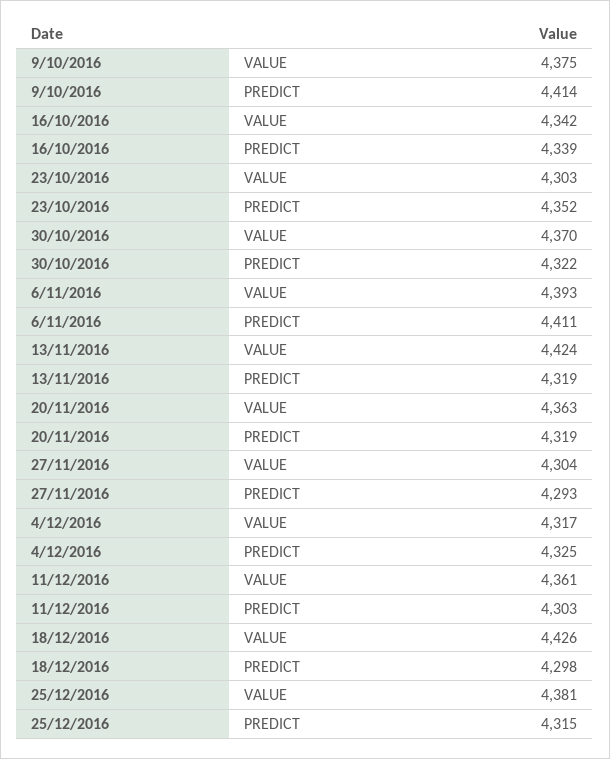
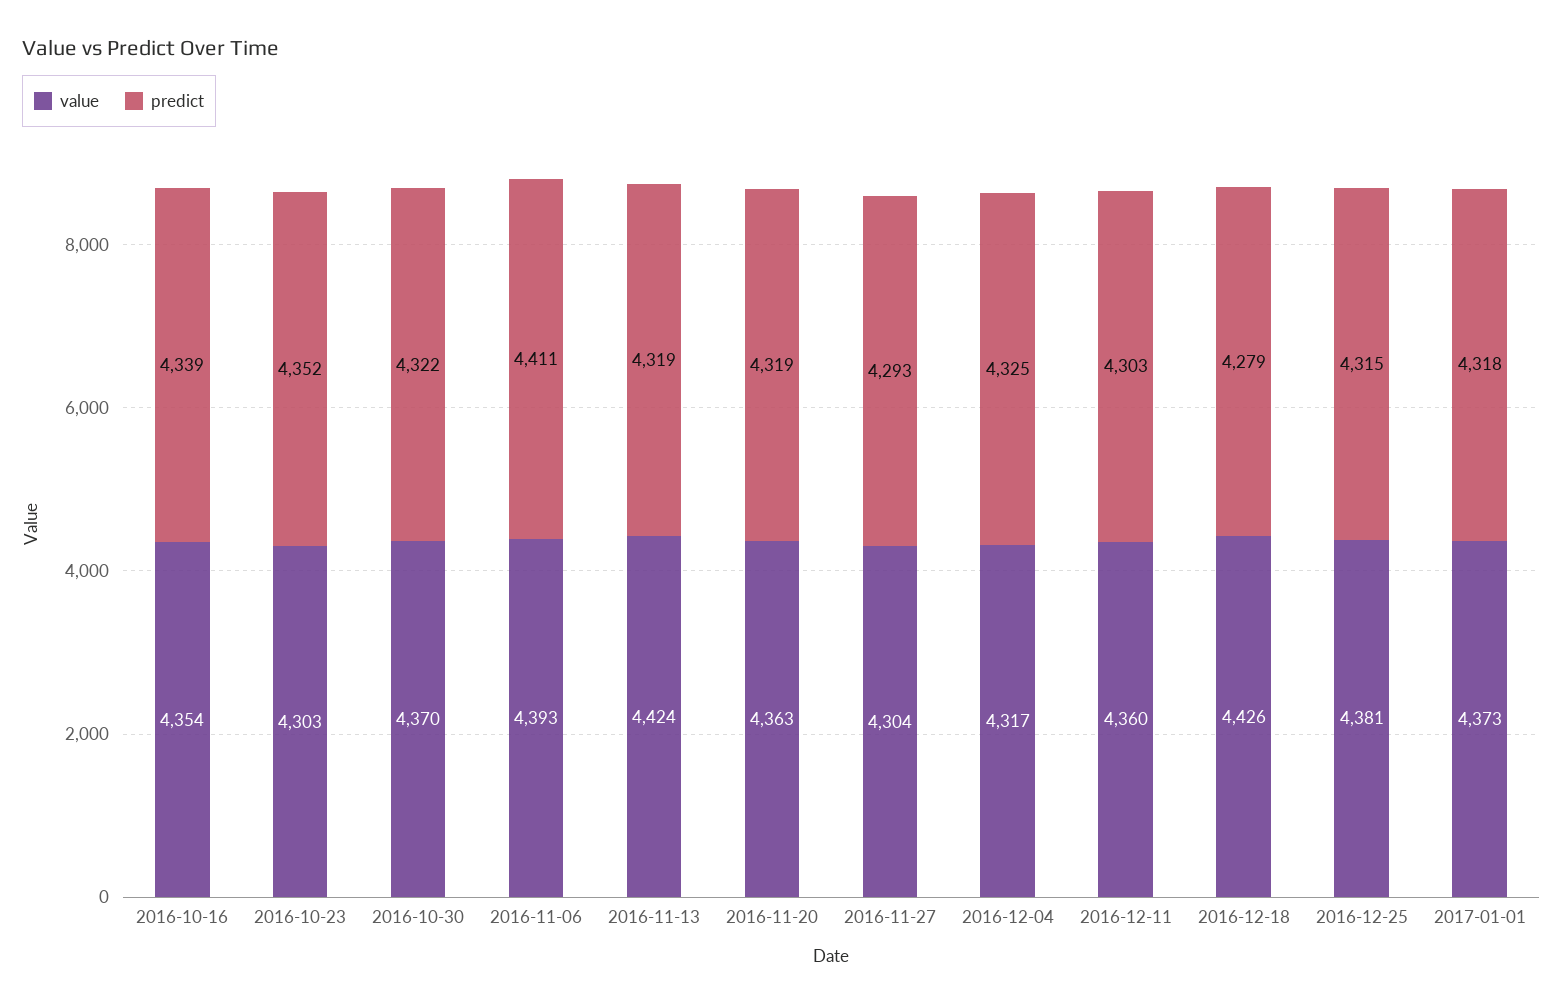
VALUE, 9/10/2016: 4375 -> none
PREDICT, 9/10/2016: 4414 -> none
VALUE, 16/10/2016: 4342 -> 4354
VALUE, 11/12/2016: 4361 -> 4360
PREDICT, 18/12/2016: 4298 -> 4279
VALUE, 2017-01-01: none -> 4373
PREDICT, 2017-01-01: none -> 4318

